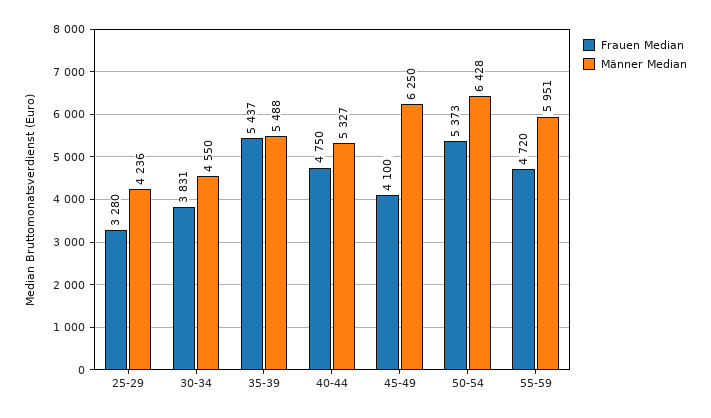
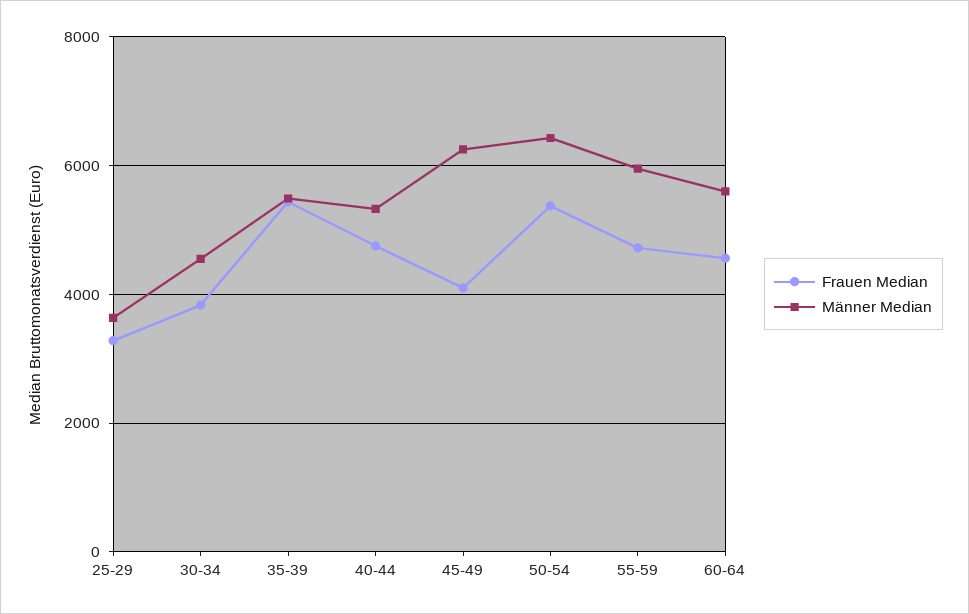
Männer Median, 25-29: 4236 -> 3600
Frauen Median, 60-64: none -> 4600
Männer Median, 60-64: none -> 5600

